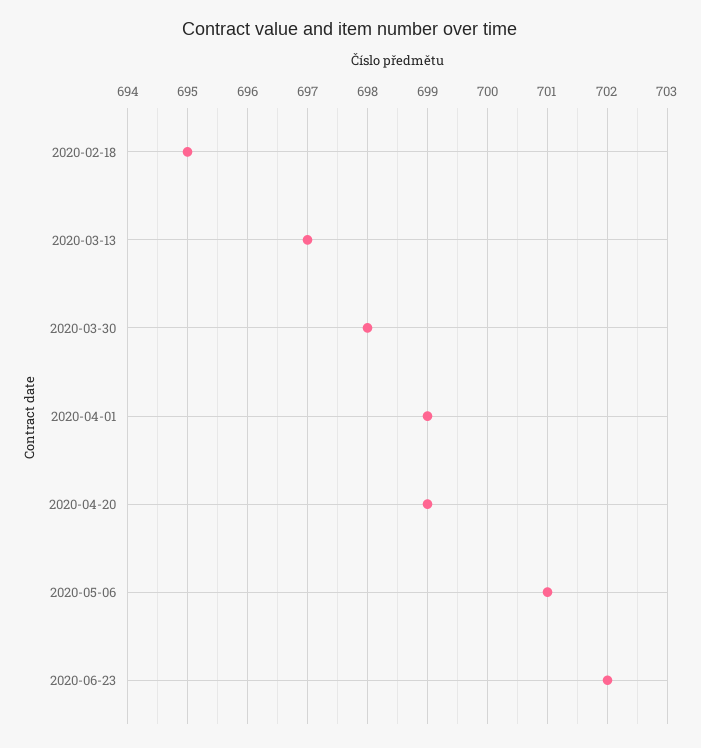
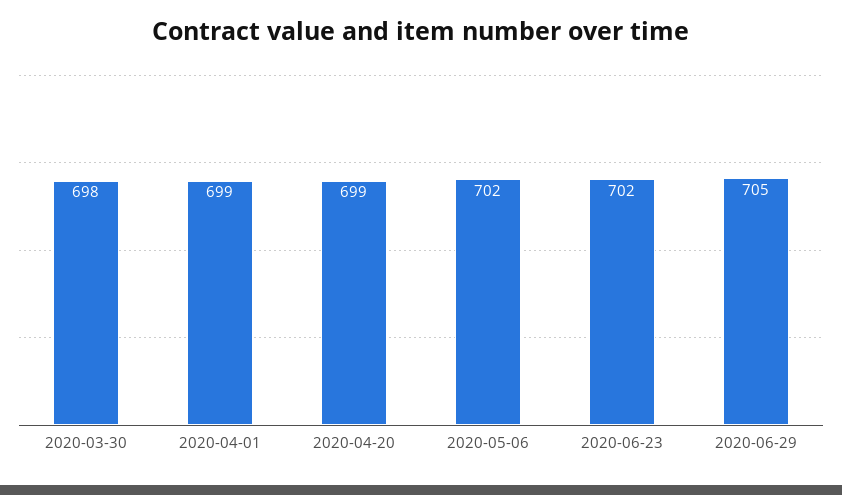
2020-02-18: 695 -> none
2020-03-13: 697 -> none
2020-05-06: 701 -> 702
2020-06-29: none -> 705

